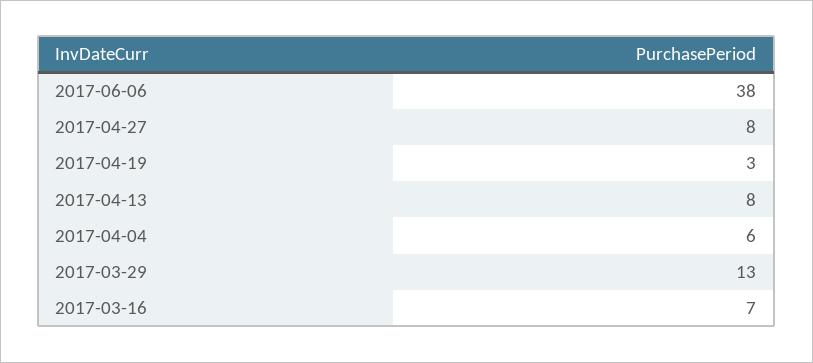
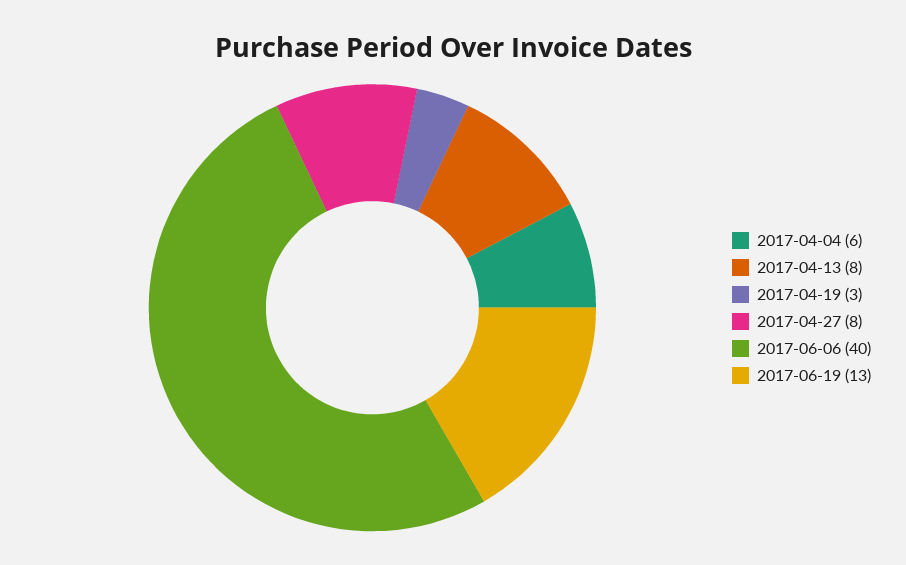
2017-06-06: 38 -> 40
2017-03-29: 13 -> none
2017-03-16: 7 -> none
2017-06-19: none -> 13

